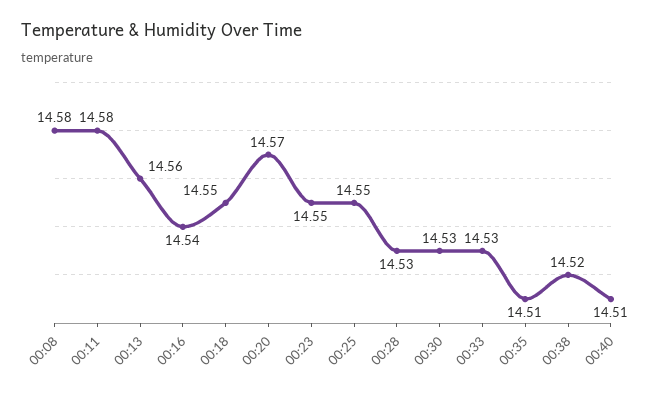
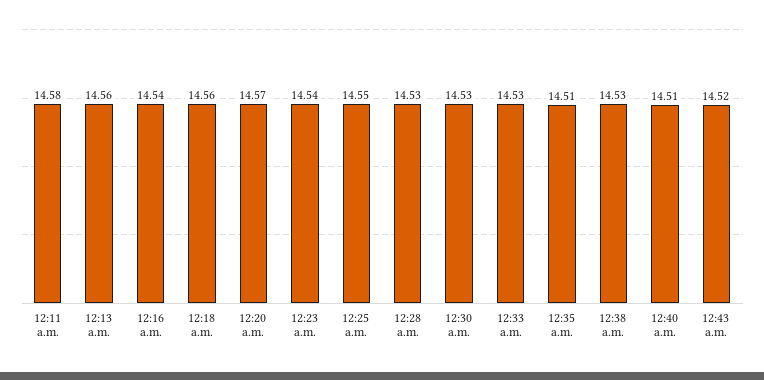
00:08: 14.58 -> none
00:18: 14.55 -> 14.56
00:23: 14.55 -> 14.54
00:38: 14.52 -> 14.53
12:43 a.m.: none -> 14.52

